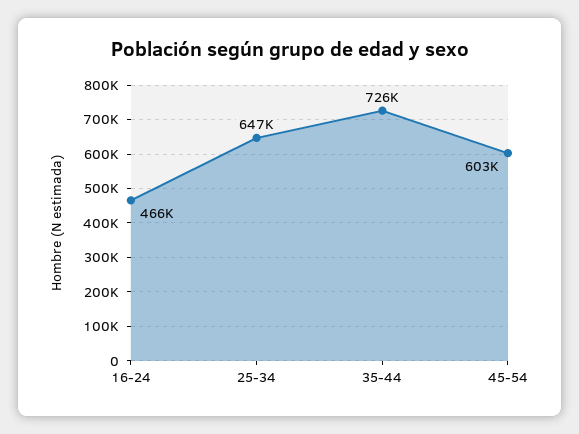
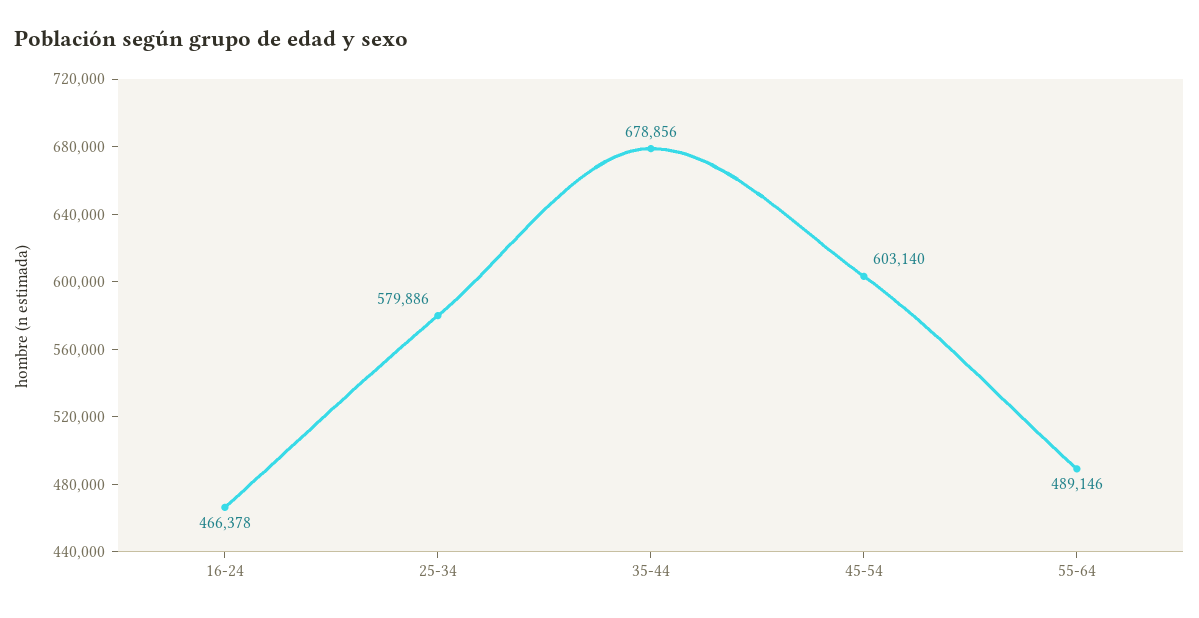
25-34: 647000 -> 579886
35-44: 726000 -> 678856
55-64: none -> 489146

